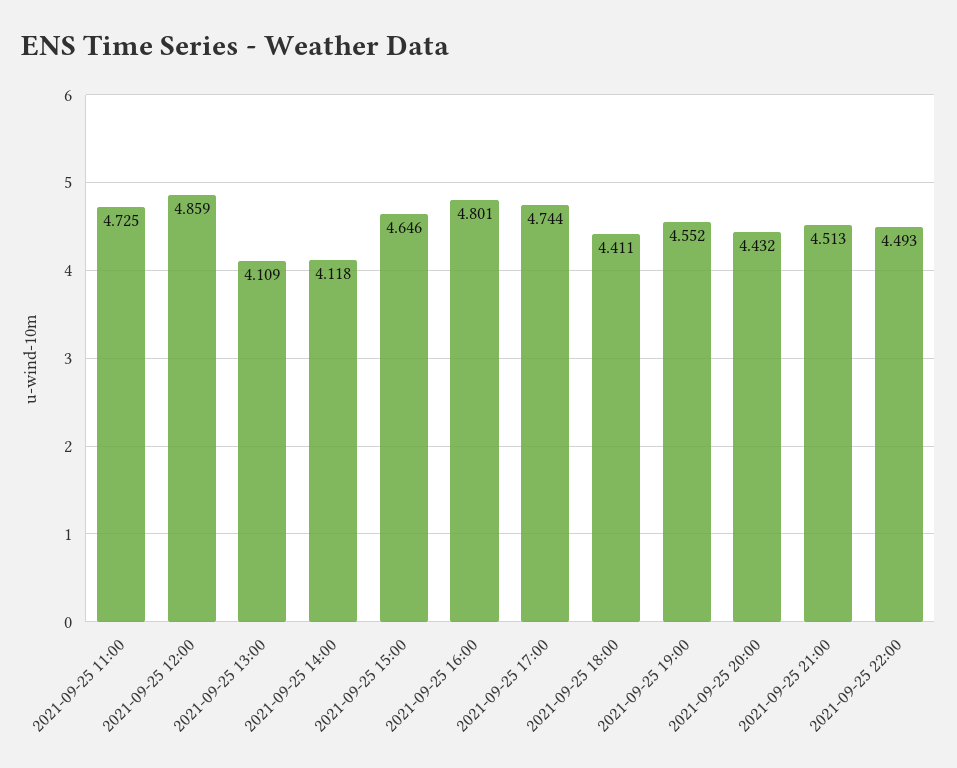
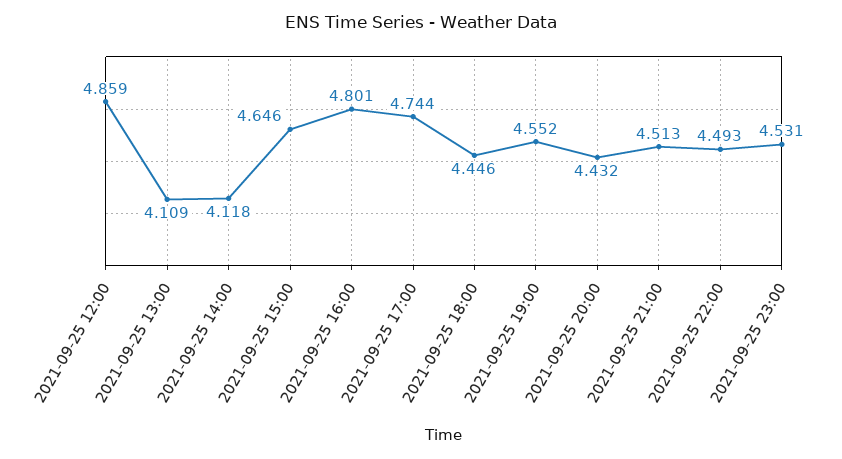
2021-09-25 11:00: 4.725 -> none
2021-09-25 18:00: 4.411 -> 4.446
2021-09-25 23:00: none -> 4.531

